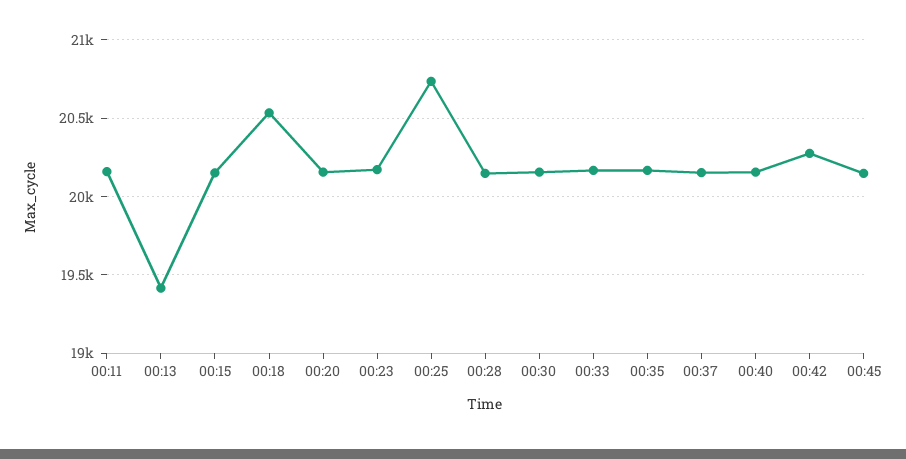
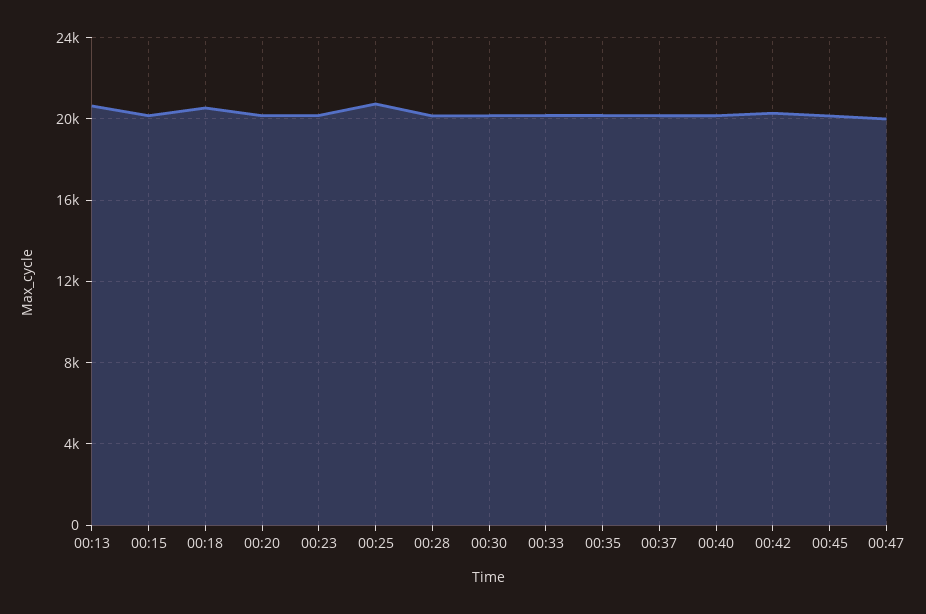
00:11: 20150 -> none
00:13: 19400 -> 20500
00:47: none -> 20000

